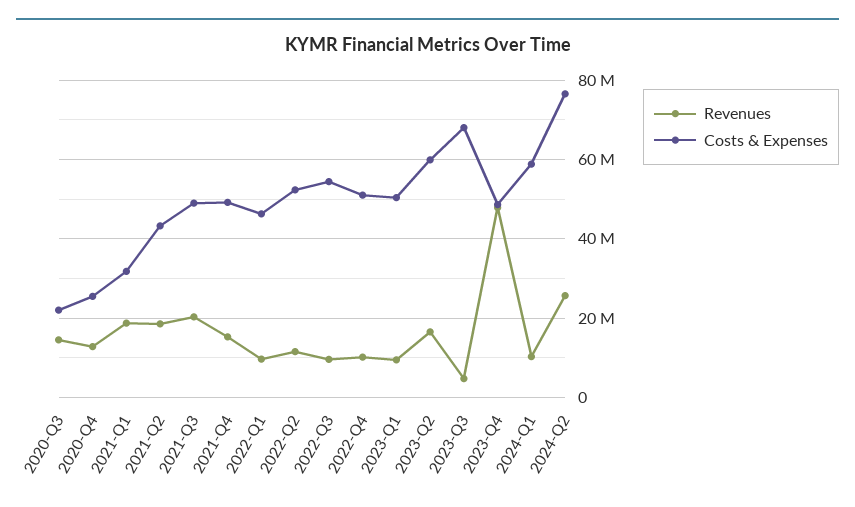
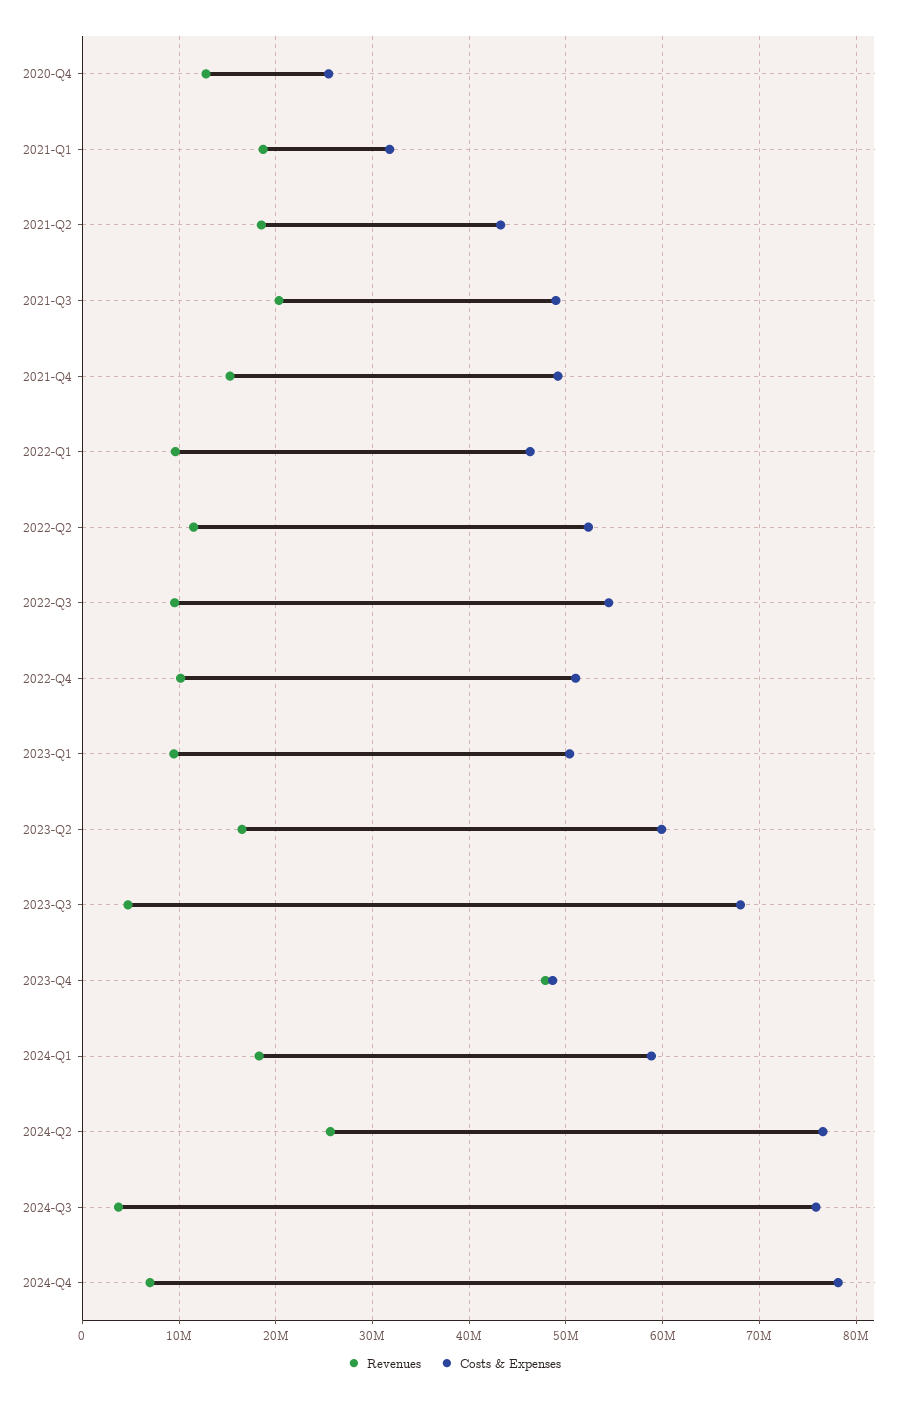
Revenues, 2020-Q3: 14000000 -> none
Costs & Expenses, 2020-Q3: 22000000 -> none
Revenues, 2024-Q1: 10000000 -> 18000000
Revenues, 2024-Q3: none -> 4000000
Costs & Expenses, 2024-Q3: none -> 76000000
Revenues, 2024-Q4: none -> 7000000
Costs & Expenses, 2024-Q4: none -> 78000000

